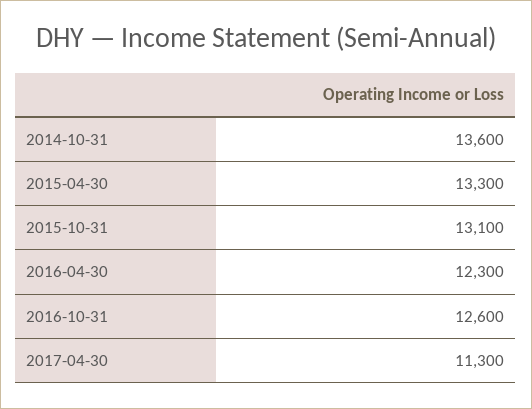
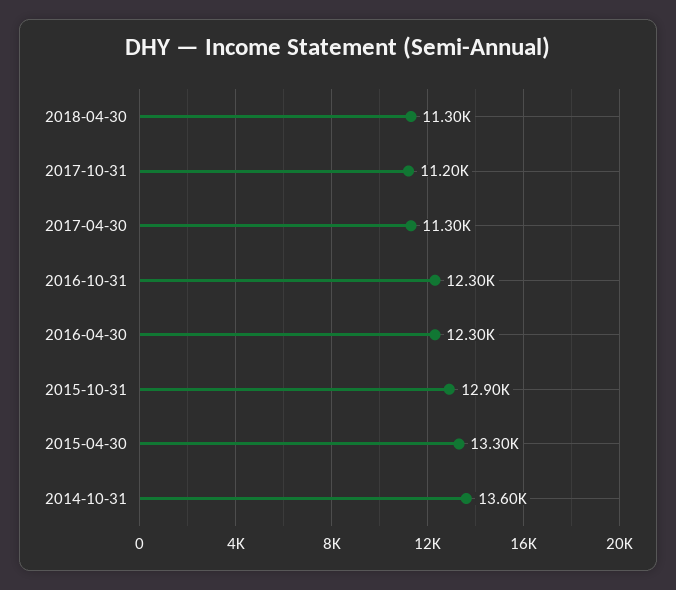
2015-10-31: 13100 -> 12900
2016-10-31: 12600 -> 12300
2018-04-30: none -> 11300
2017-10-31: none -> 11200

